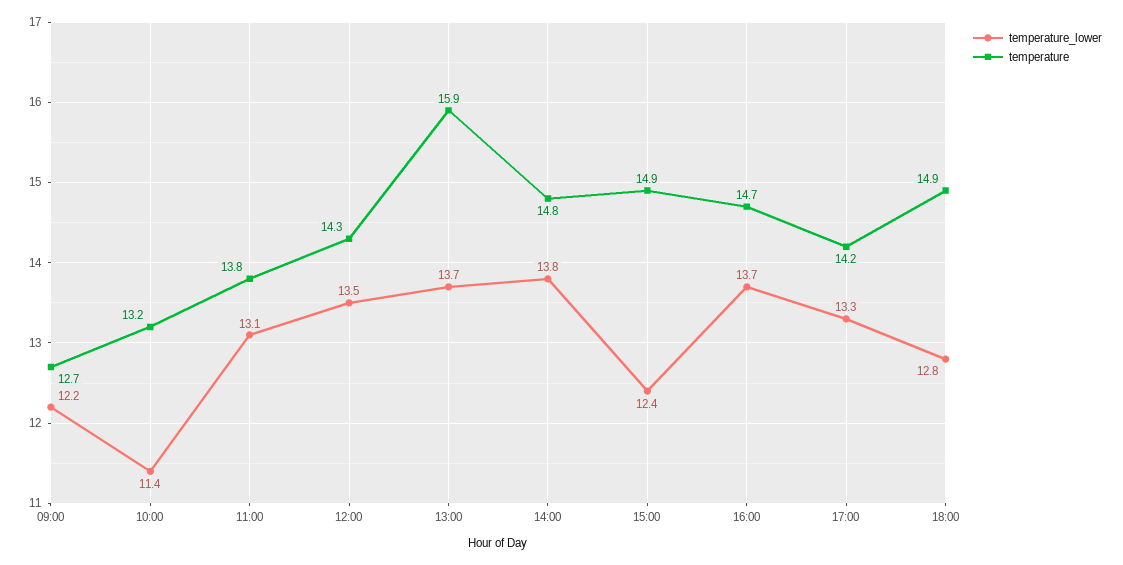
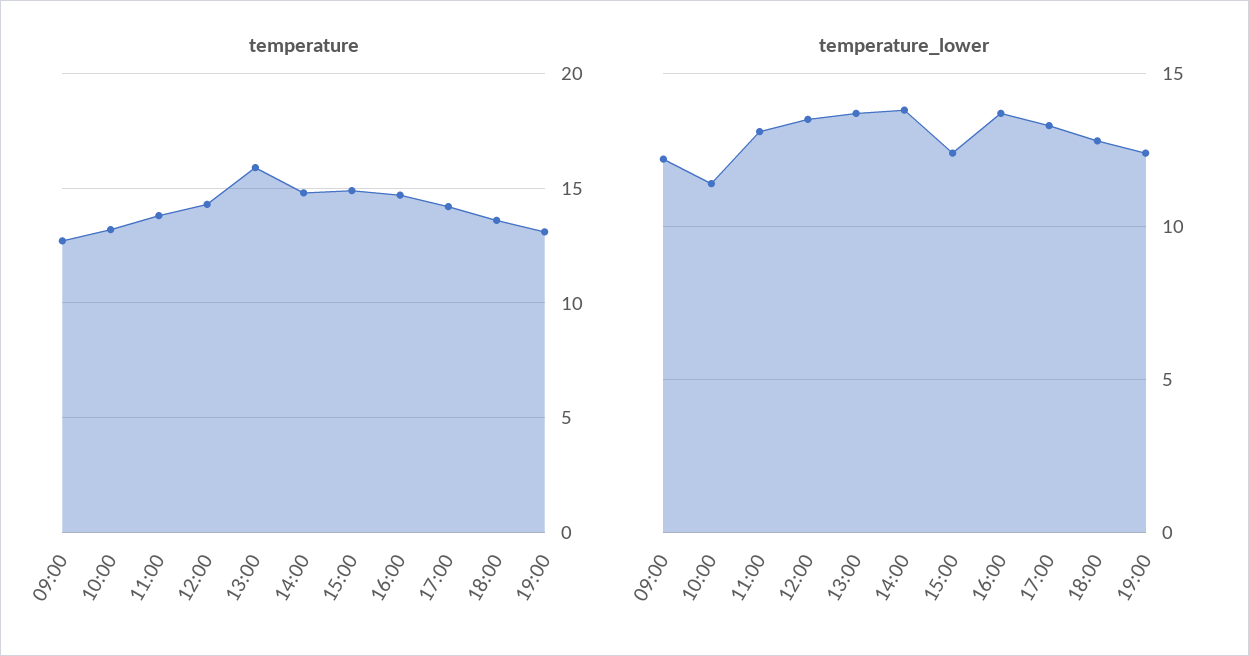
temperature, 18:00: 14.9 -> 13.5
temperature, 19:00: none -> 13
temperature_lower, 19:00: none -> 12.5

